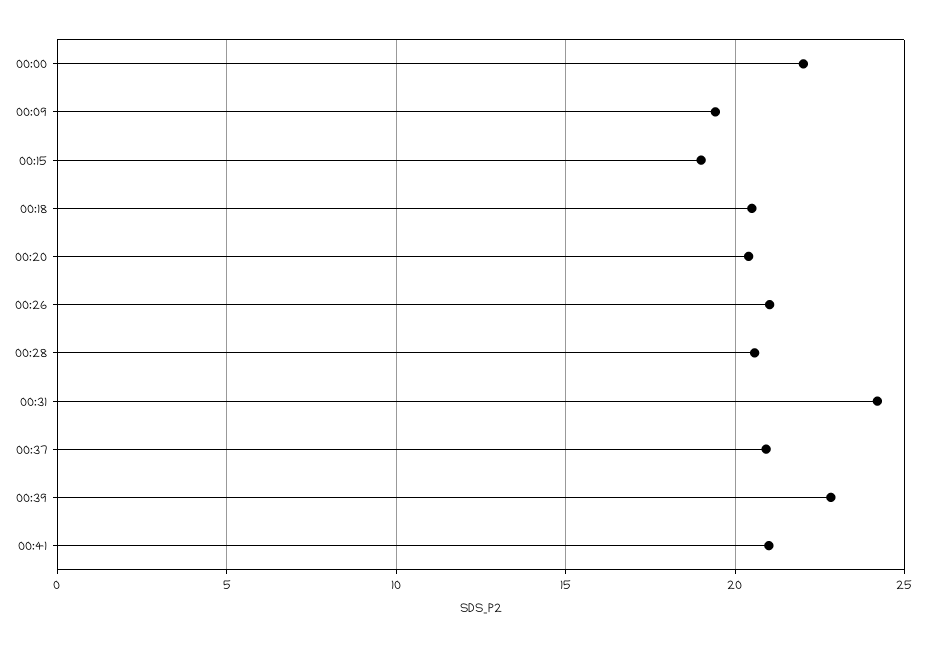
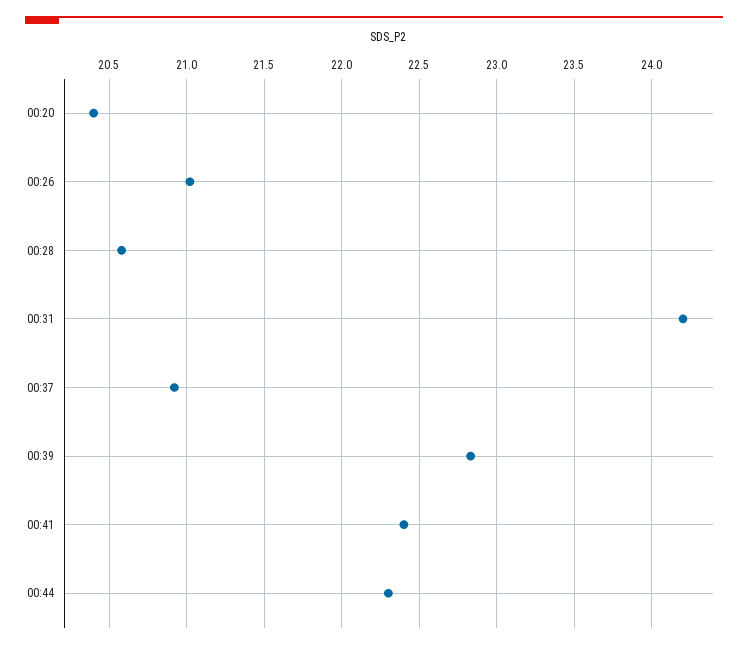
00:00: 22 -> none
00:09: 19.5 -> none
00:15: 19 -> none
00:18: 20.5 -> none
00:41: 21 -> 22.4
00:44: none -> 22.3

